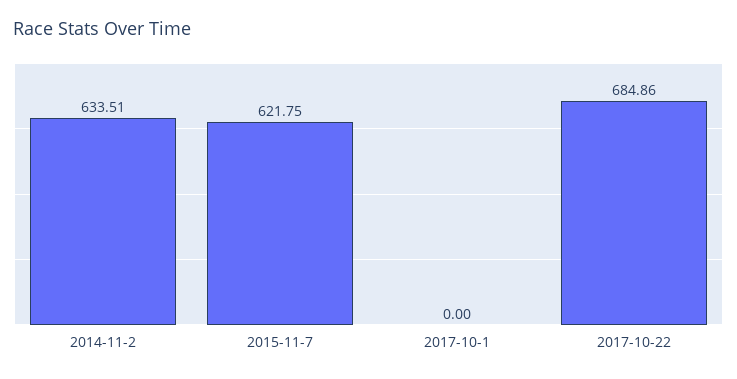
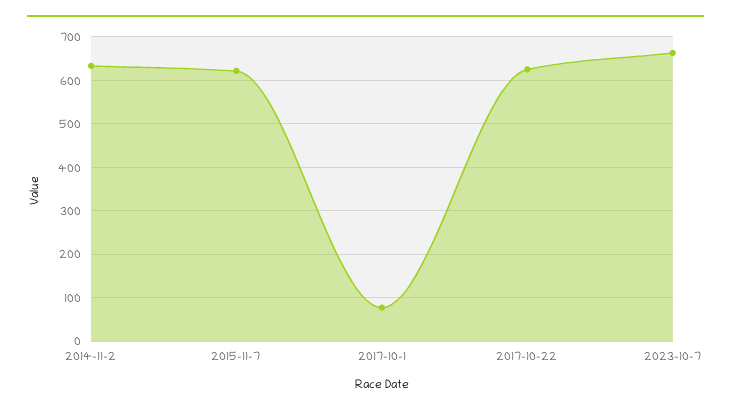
2017-10-1: 0 -> 80
2017-10-22: 684.86 -> 620
2023-10-7: none -> 660

